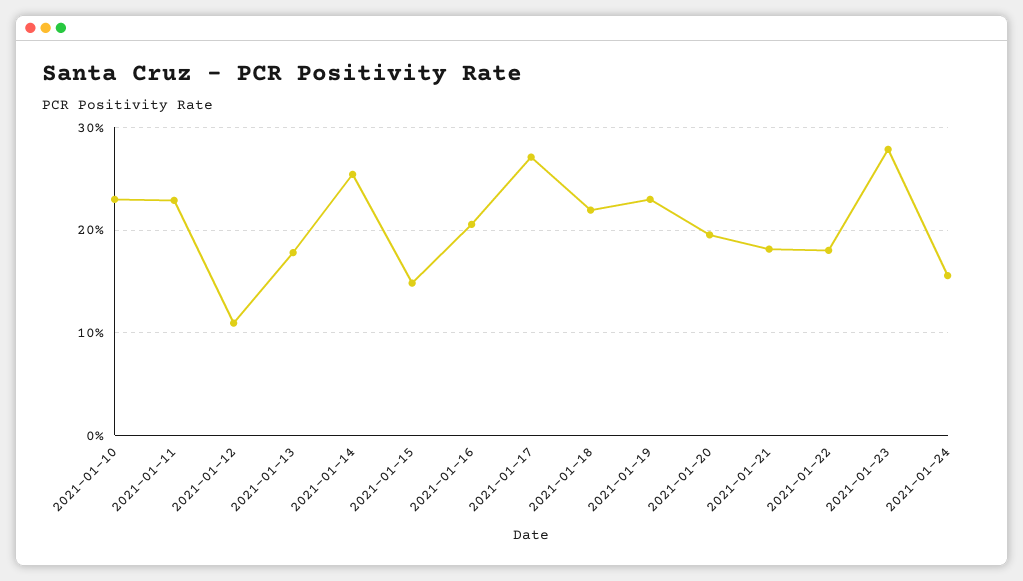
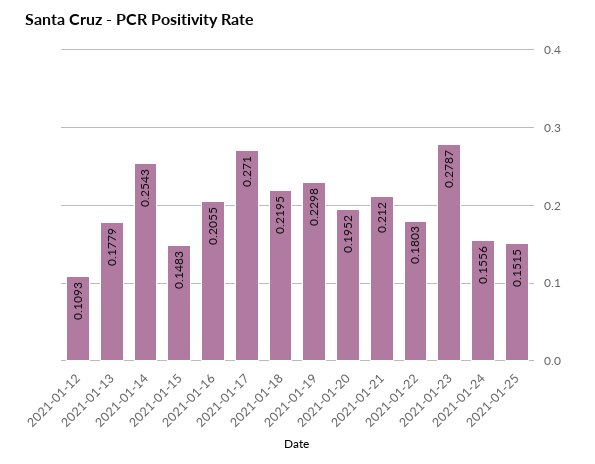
2021-01-10: 0.23 -> none
2021-01-11: 0.23 -> none
2021-01-21: 0.18 -> 0.212
2021-01-25: none -> 0.1515

